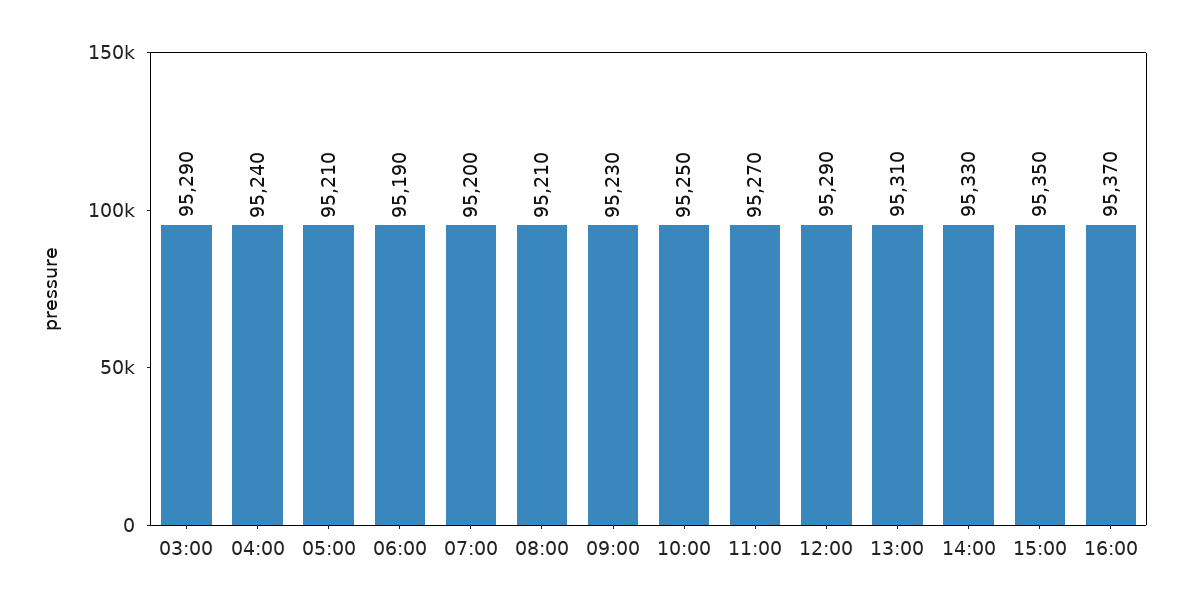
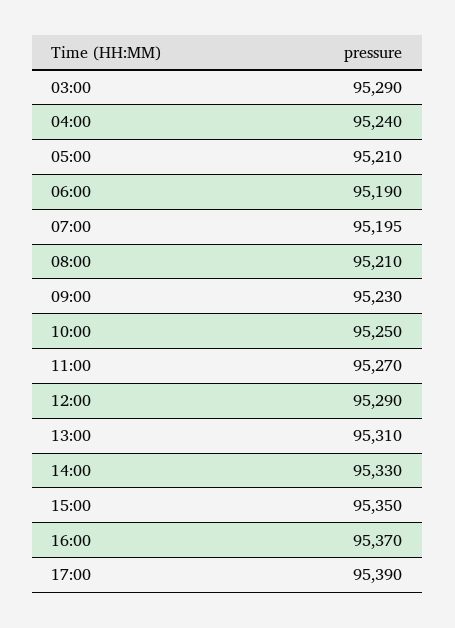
07:00: 95200 -> 95195
17:00: none -> 95390

